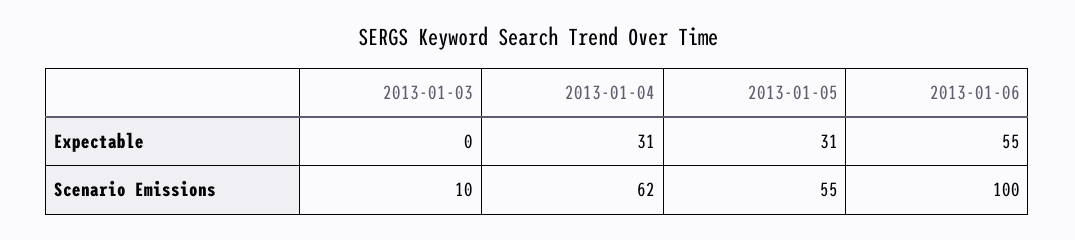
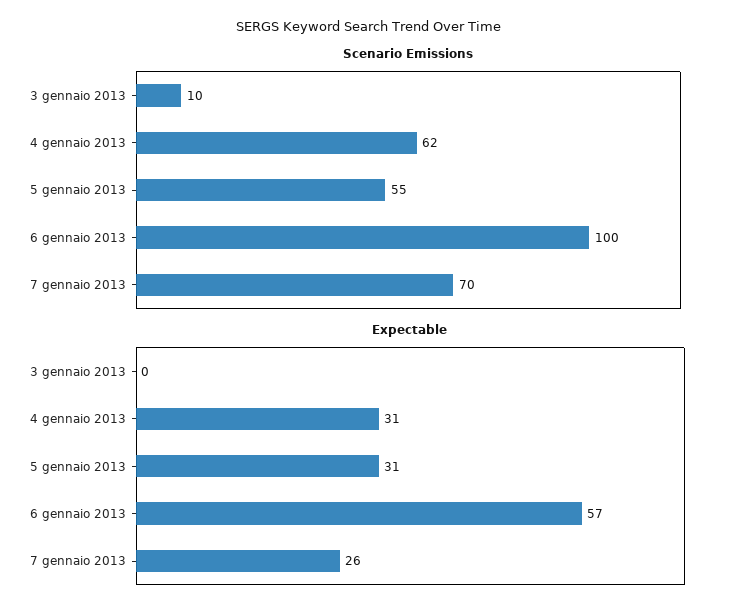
Expectable, 2013-01-06: 55 -> 57
Scenario Emissions, 7 gennaio 2013: none -> 70
Expectable, 7 gennaio 2013: none -> 26

